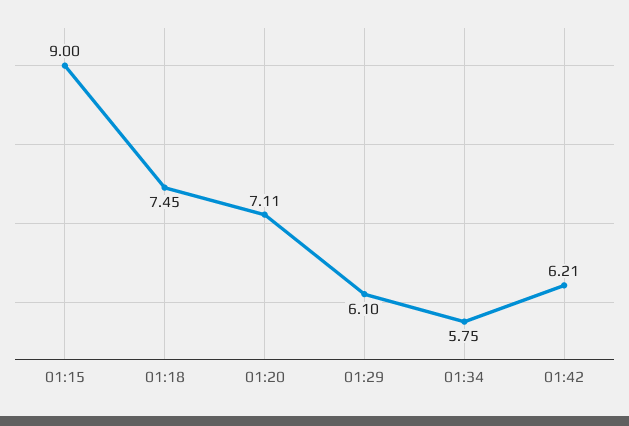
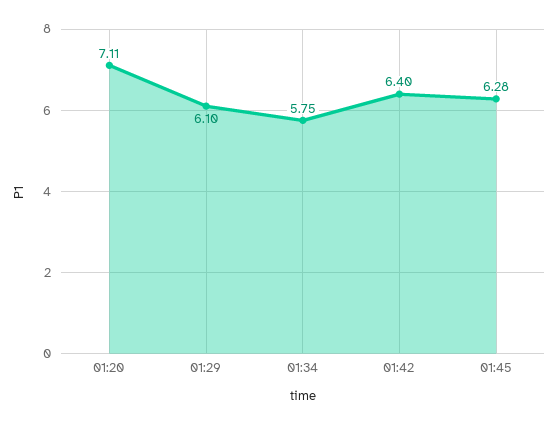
01:15: 9 -> none
01:18: 7.45 -> none
01:42: 6.21 -> 6.4
01:45: none -> 6.28

